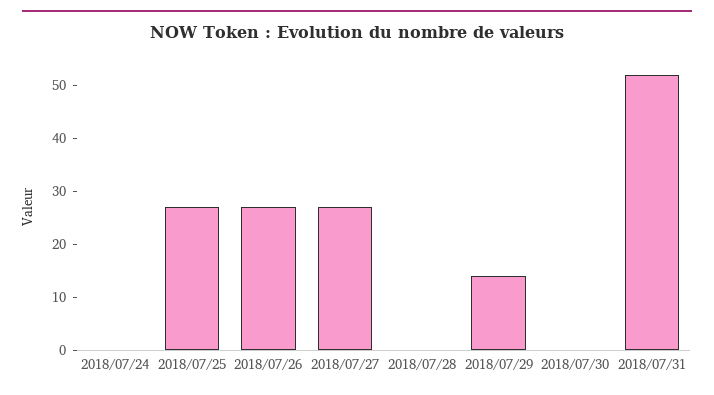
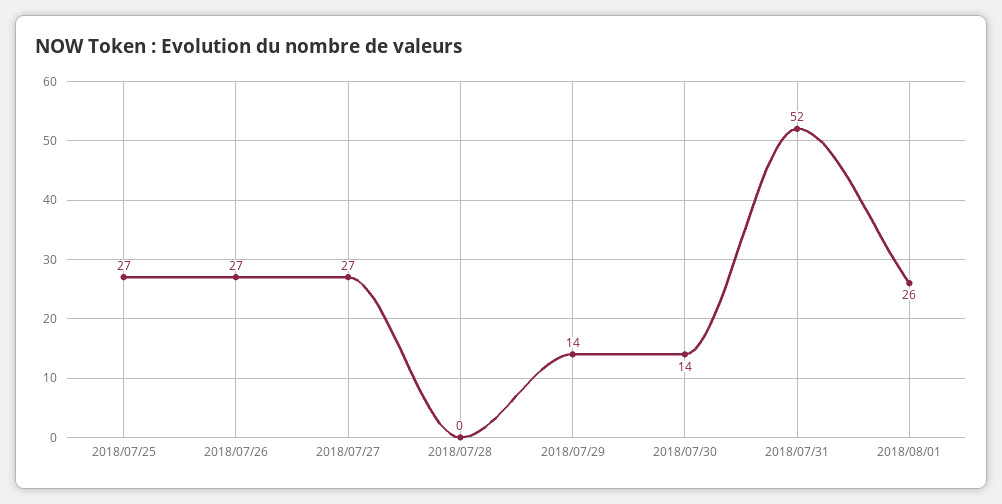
2018/07/24: 0 -> none
2018/07/30: 0 -> 14
2018/08/01: none -> 26

